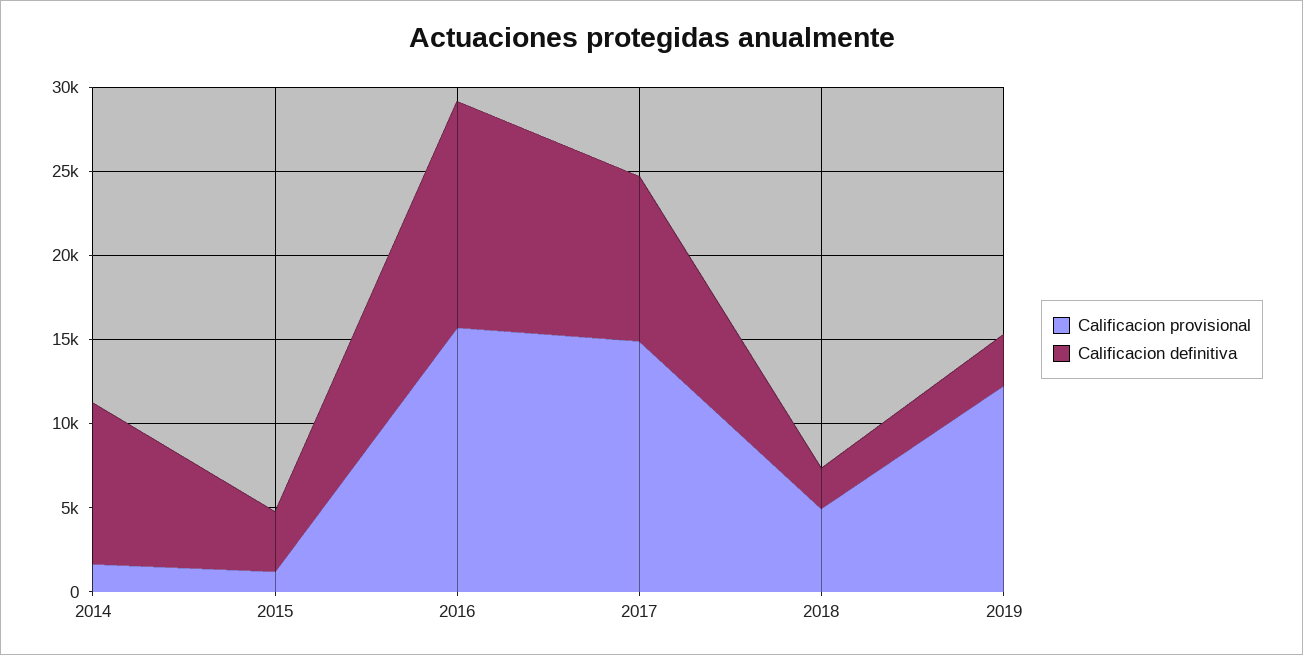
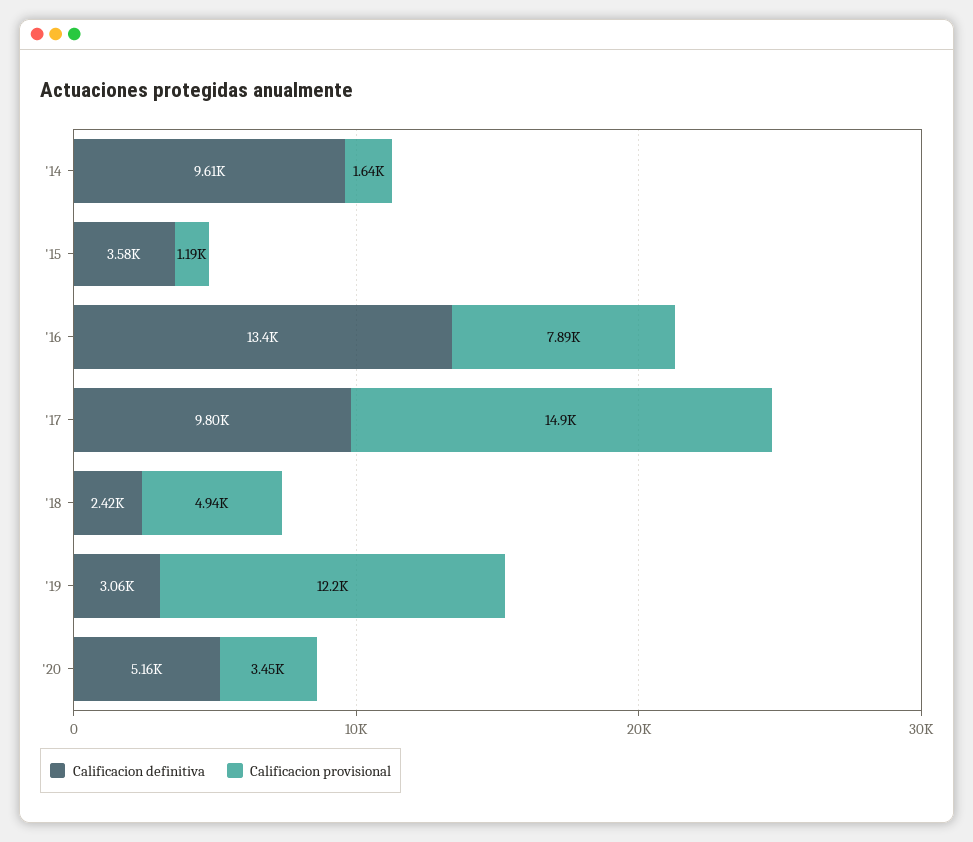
Calificacion provisional, 2016: 16000 -> 7890
Calificacion definitiva, '20: none -> 5160
Calificacion provisional, '20: none -> 3450

